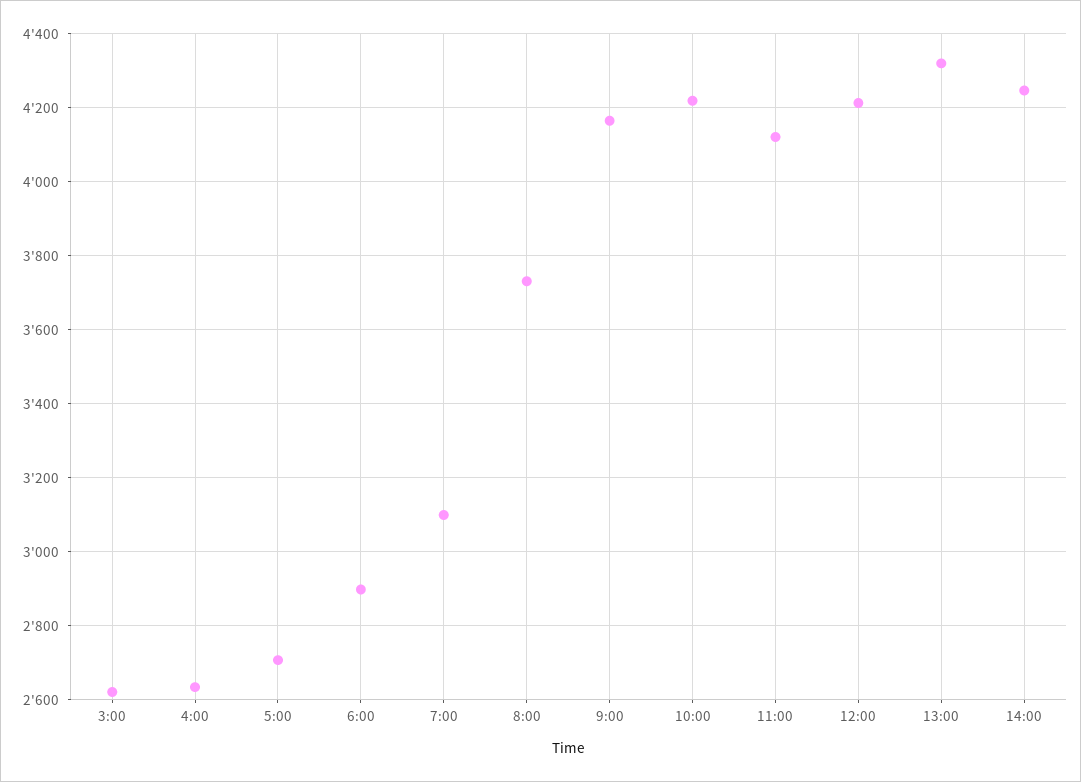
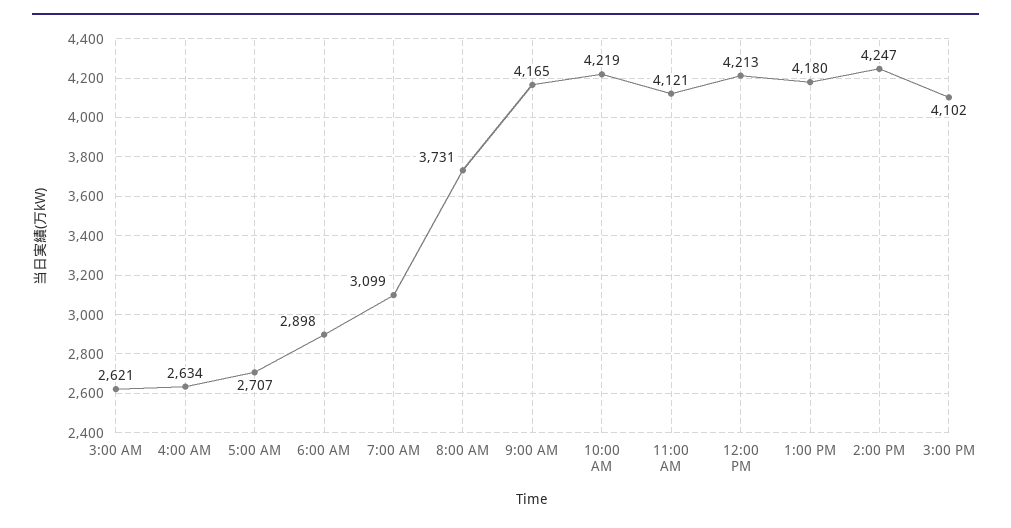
13:00: 4320 -> 4180
3:00 PM: none -> 4102

